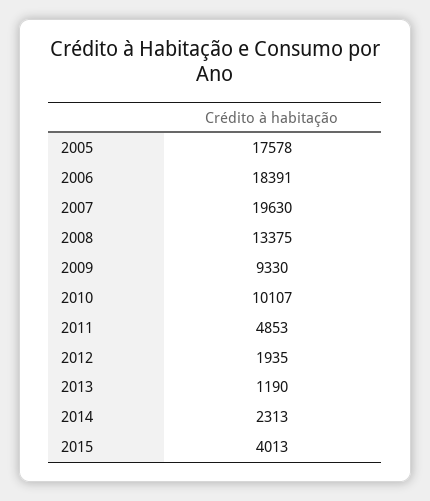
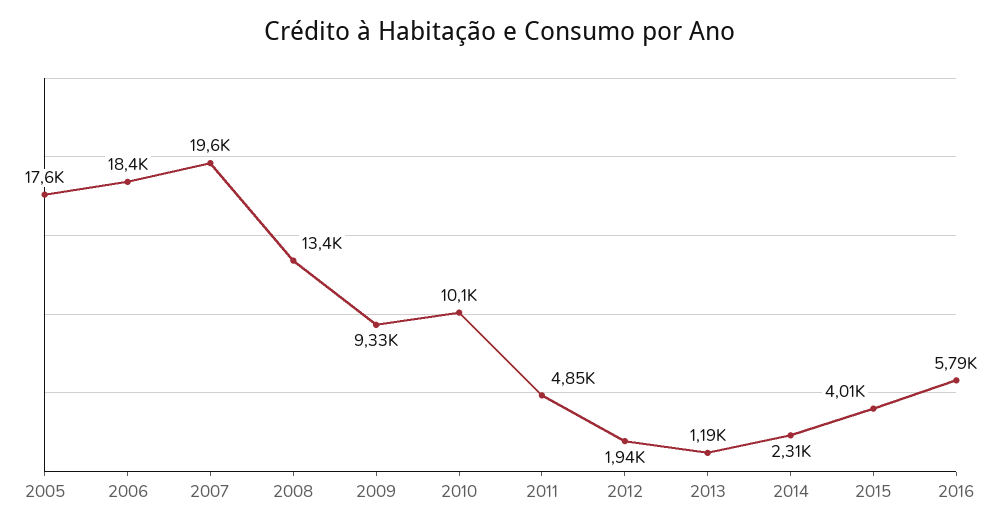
2016: none -> 5790

